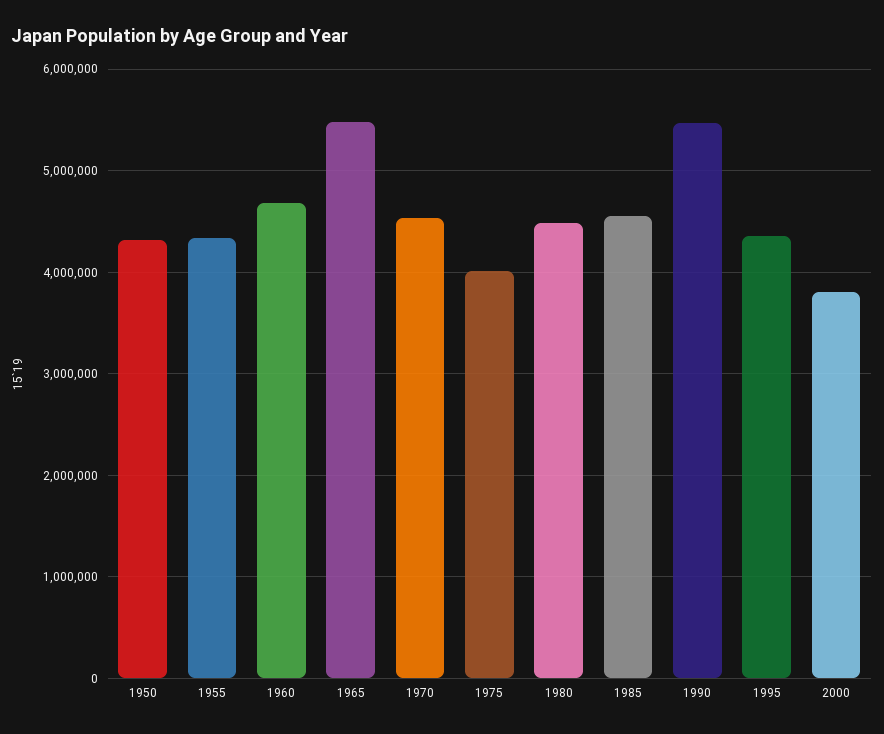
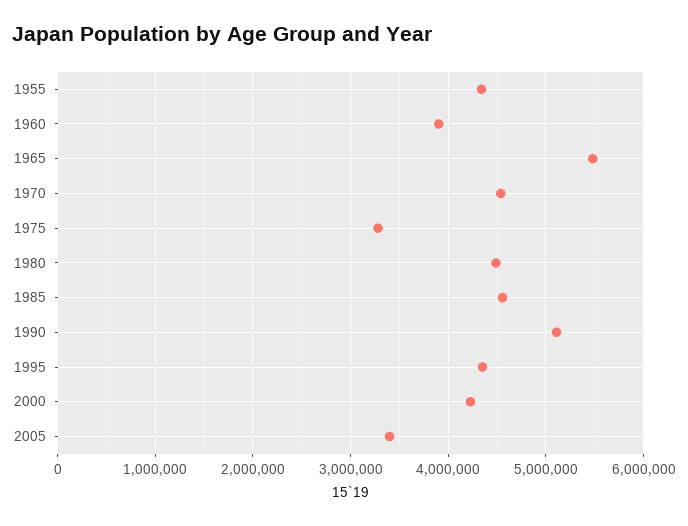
1950: 4300000 -> none
1960: 4700000 -> 3900000
1975: 4000000 -> 3300000
1990: 5500000 -> 5100000
2000: 3800000 -> 4200000
2005: none -> 3400000

